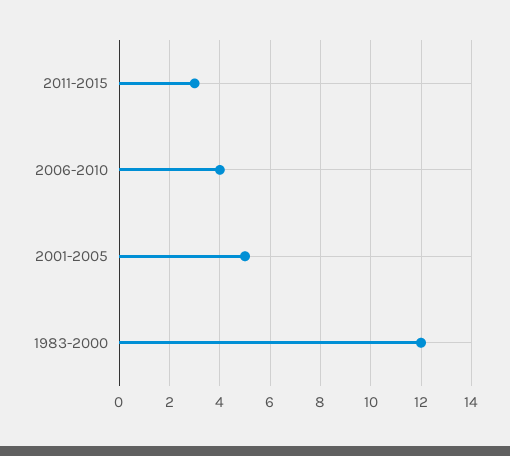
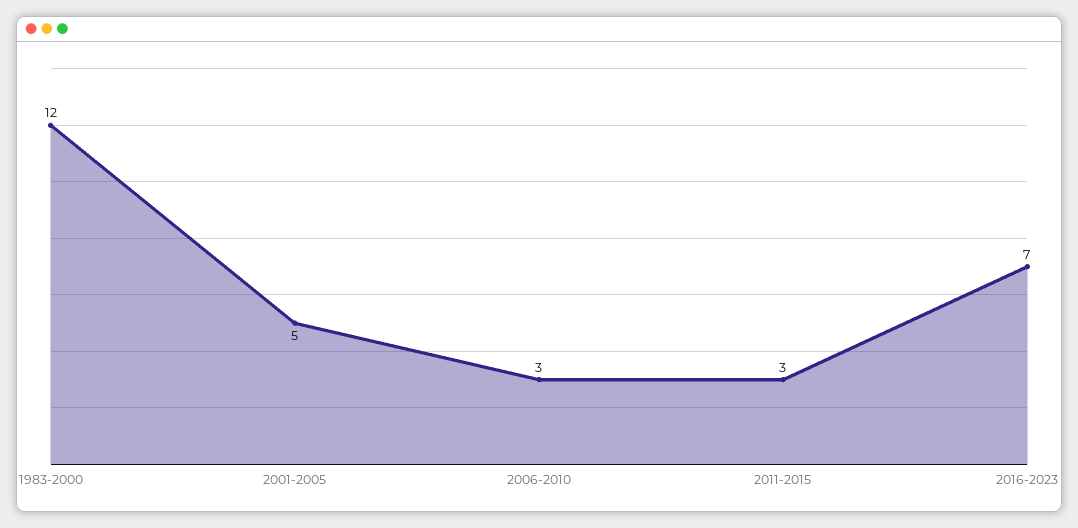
2006-2010: 4 -> 3
2016-2023: none -> 7

